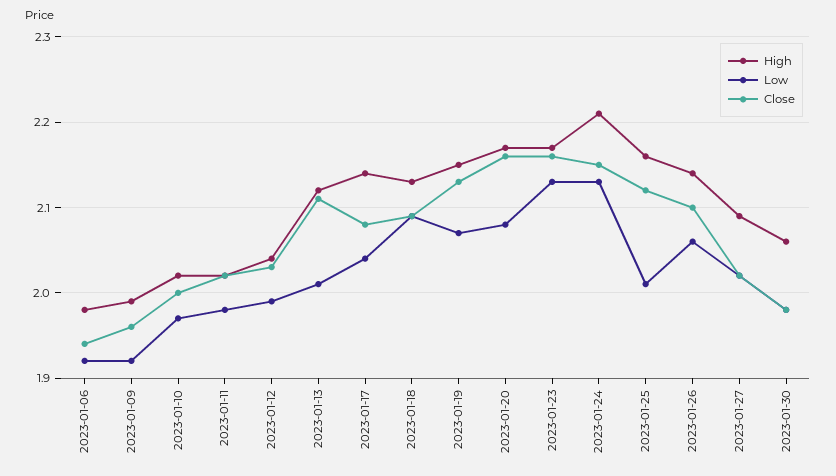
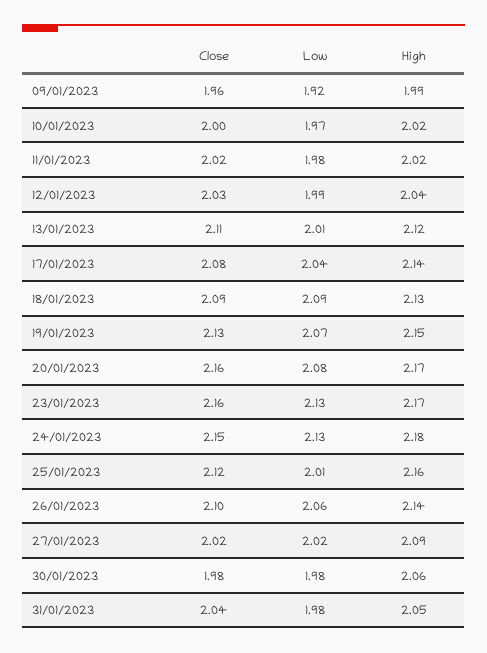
High, 2023-01-06: 1.98 -> none
Low, 2023-01-06: 1.92 -> none
Close, 2023-01-06: 1.94 -> none
High, 2023-01-24: 2.21 -> 2.18
Close, 31/01/2023: none -> 2.04
Low, 31/01/2023: none -> 1.98
High, 31/01/2023: none -> 2.05

